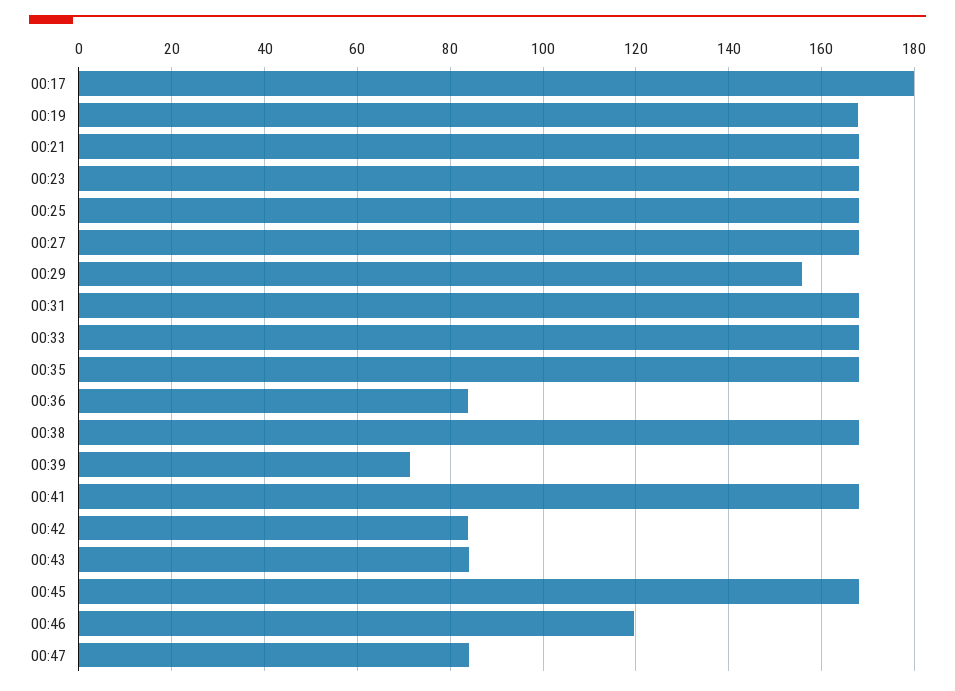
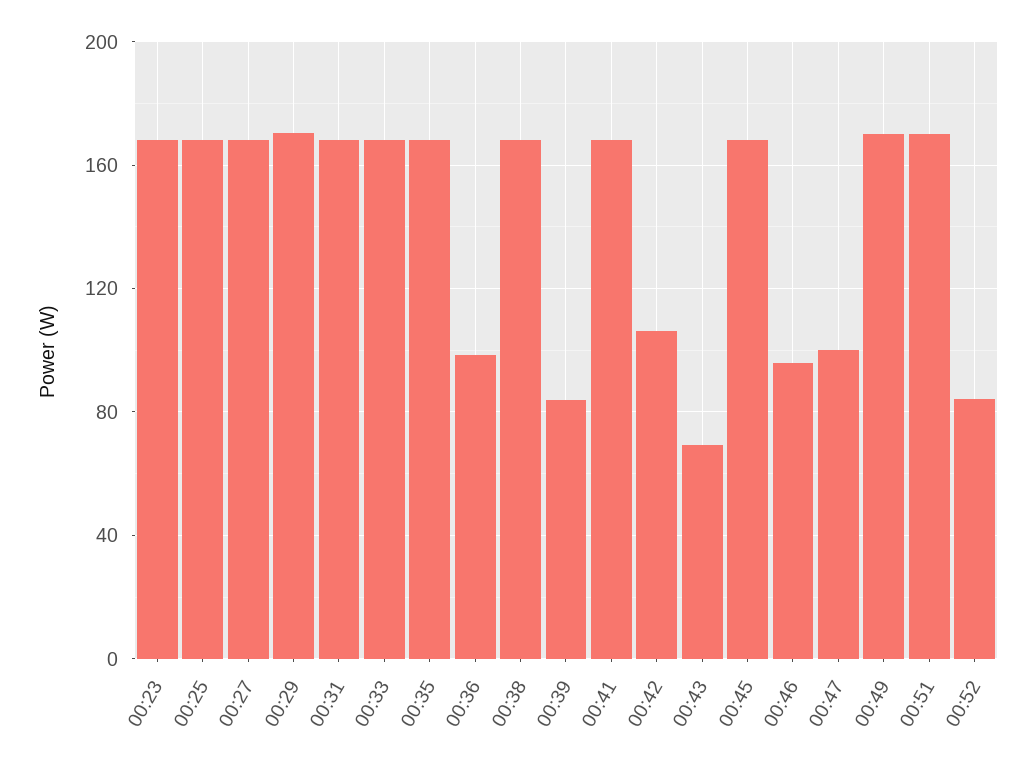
00:17: 180 -> none
00:19: 168 -> none
00:21: 168 -> none
00:29: 156 -> 170
00:36: 84 -> 100
00:39: 72 -> 85
00:42: 84 -> 105
00:43: 84 -> 70
00:46: 120 -> 95
00:47: 84 -> 100
00:49: none -> 170
00:51: none -> 170
00:52: none -> 85

